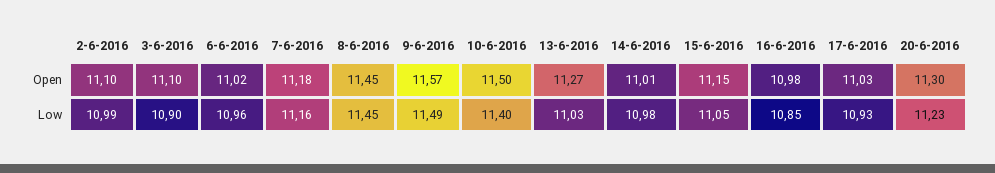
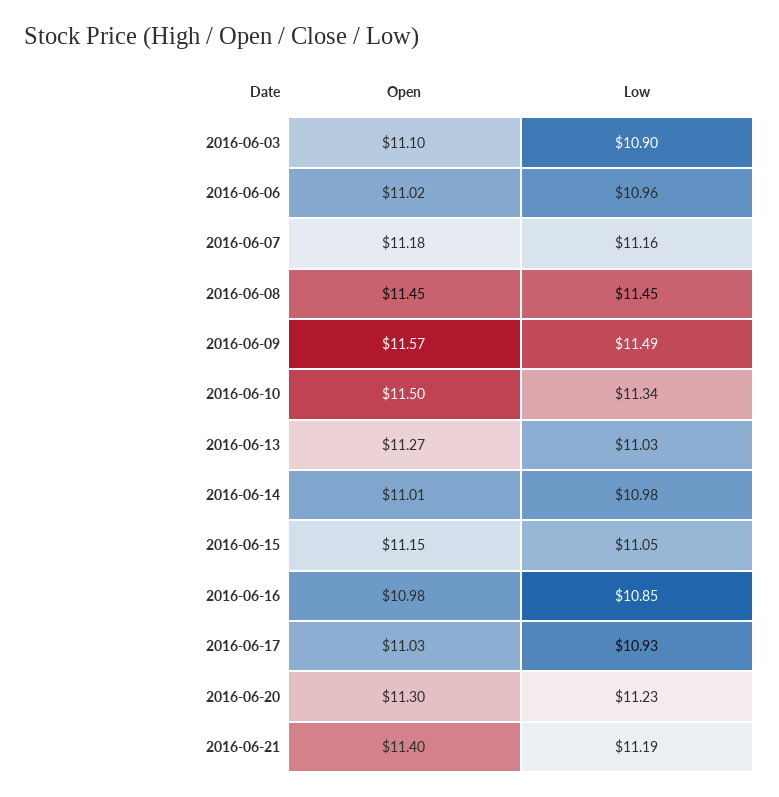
2-6-2016, Open: 11.1 -> none
2-6-2016, Low: 10.99 -> none
10-6-2016, Low: 11.4 -> 11.34
2016-06-21, Open: none -> 11.4
2016-06-21, Low: none -> 11.19

